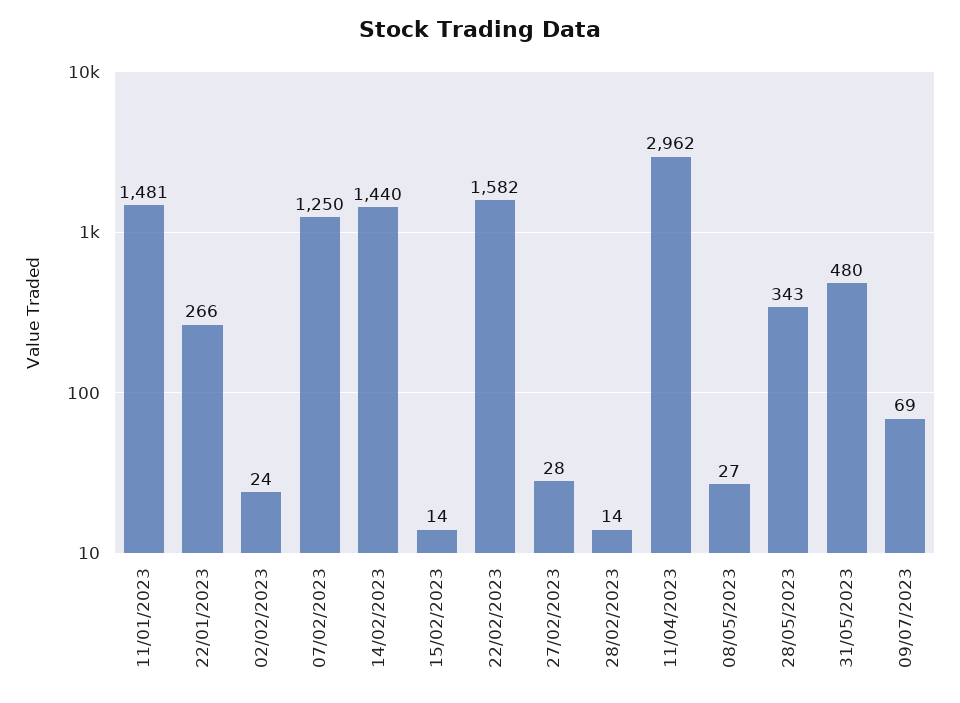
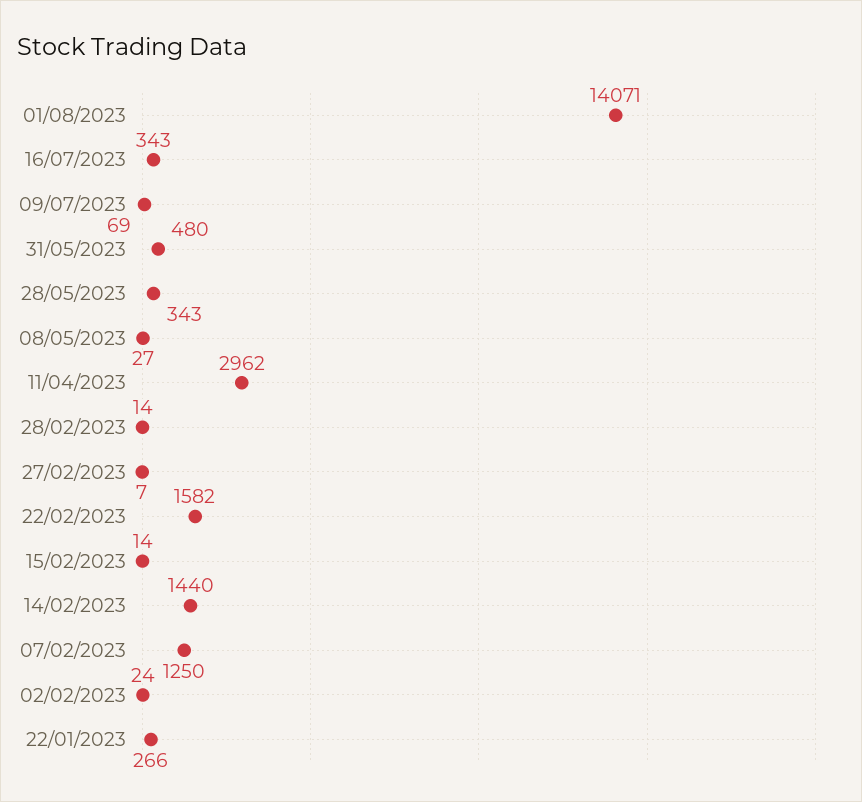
11/01/2023: 1481 -> none
27/02/2023: 28 -> 7
01/08/2023: none -> 14071
16/07/2023: none -> 343

